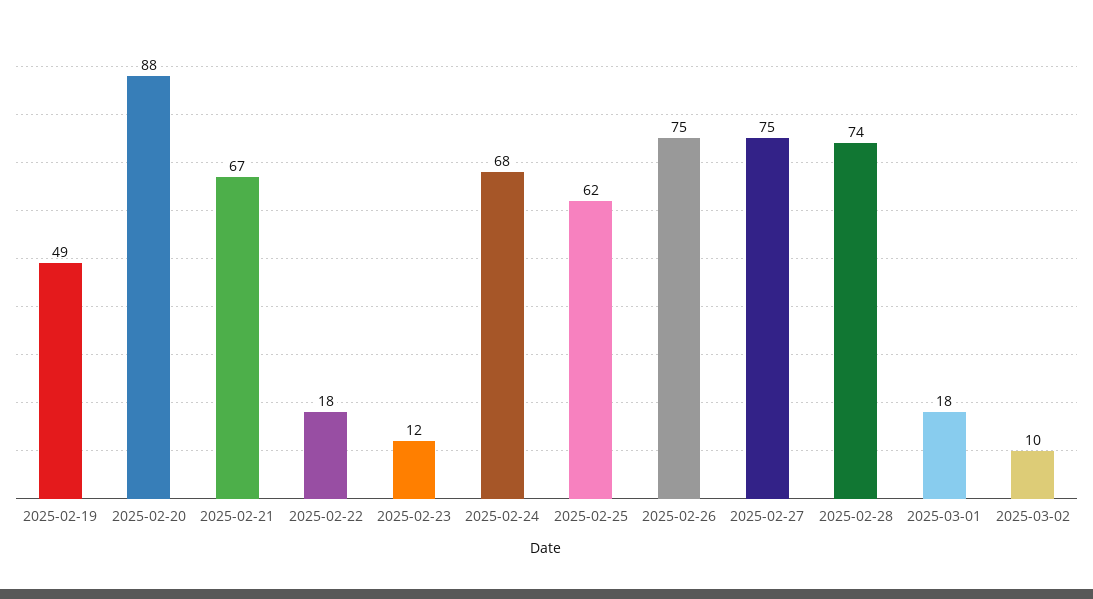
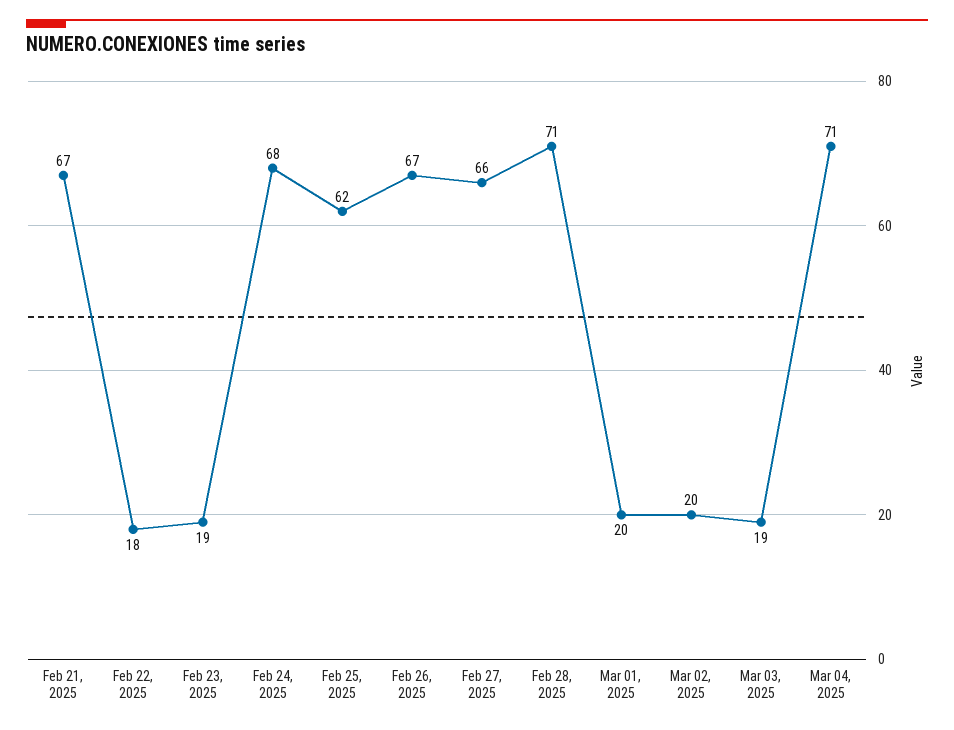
2025-02-19: 49 -> none
2025-02-20: 88 -> none
2025-02-23: 12 -> 19
2025-02-26: 75 -> 67
2025-02-27: 75 -> 66
2025-02-28: 74 -> 71
2025-03-01: 18 -> 20
2025-03-02: 10 -> 20
Mar 03, 2025: none -> 19
Mar 04, 2025: none -> 71

